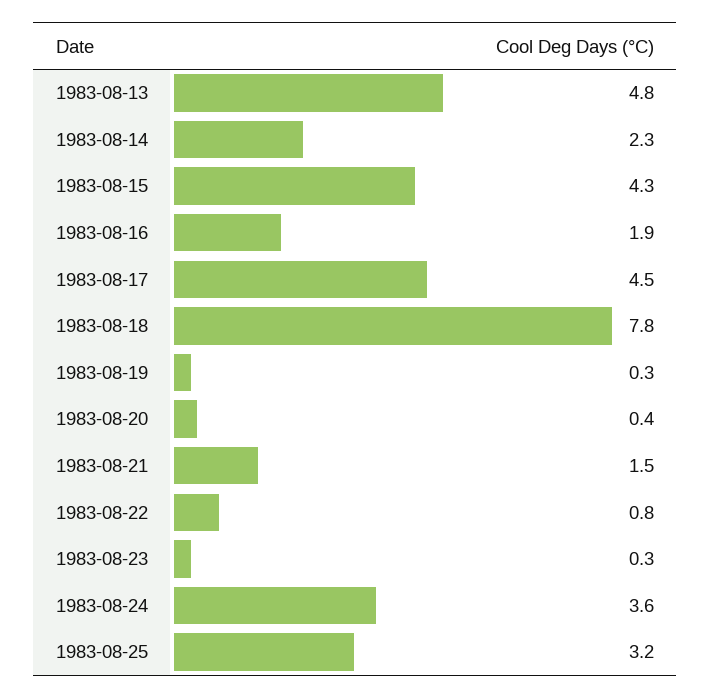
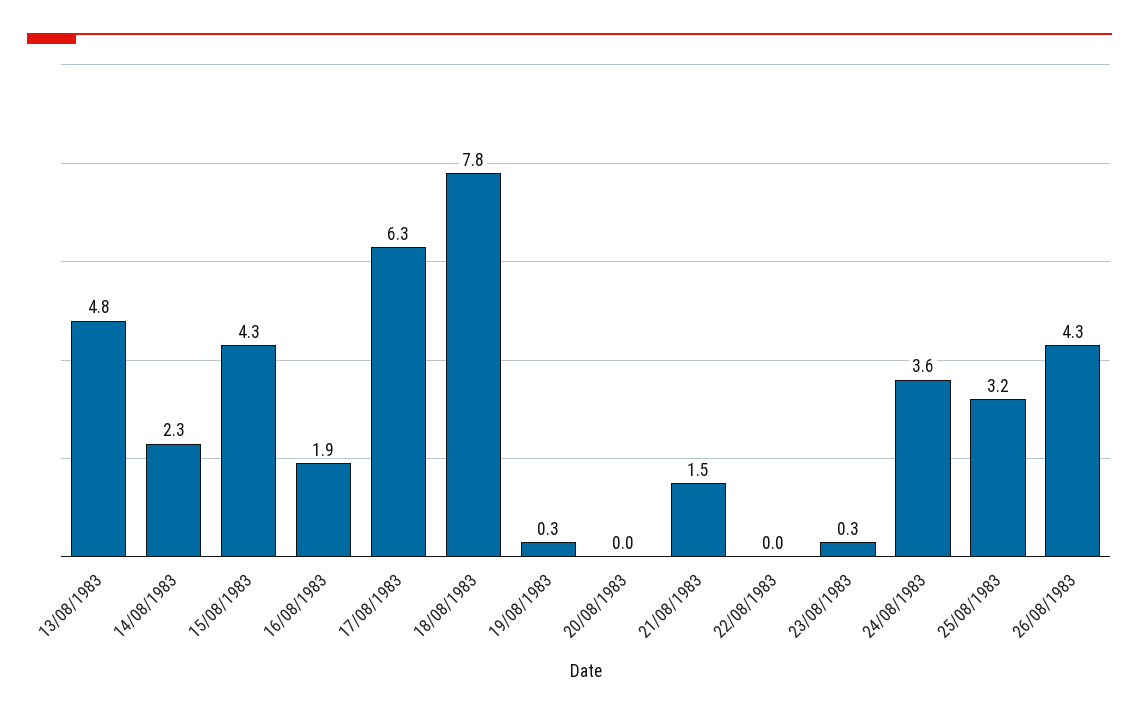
1983-08-17: 4.5 -> 6.3
1983-08-20: 0.4 -> 0
1983-08-22: 0.8 -> 0
26/08/1983: none -> 4.3

